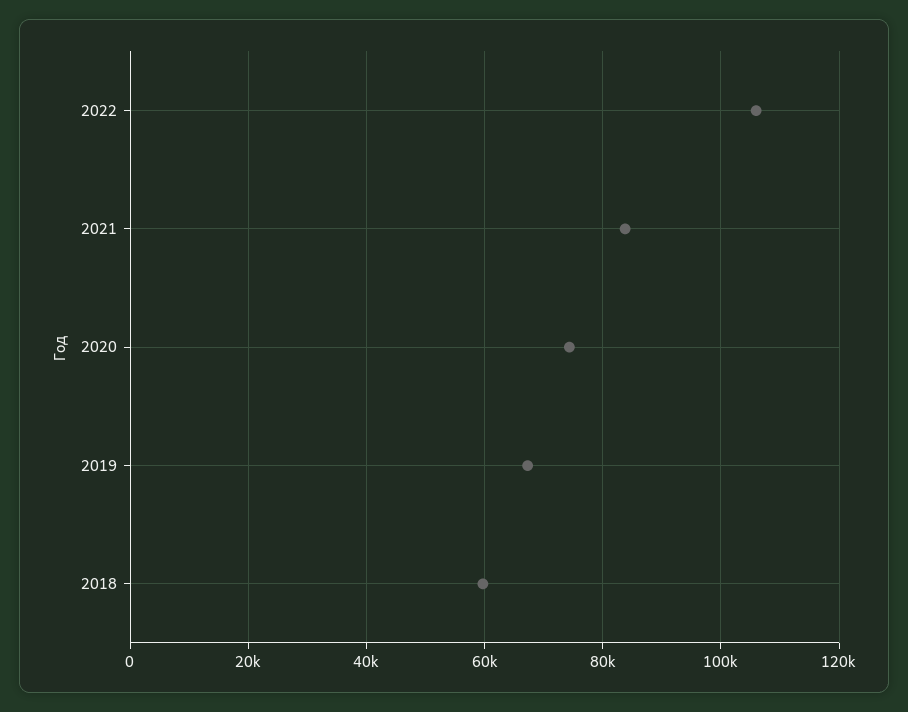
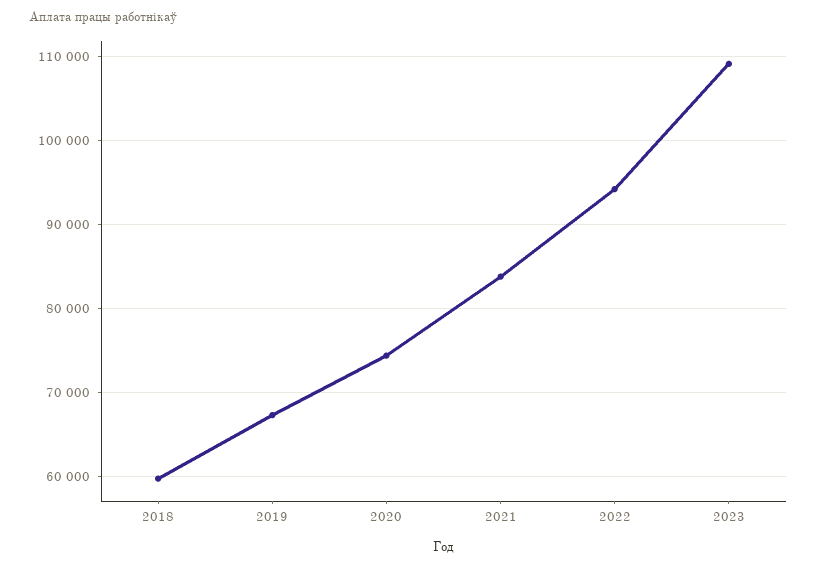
2022: 106000 -> 94000
2023: none -> 109000

